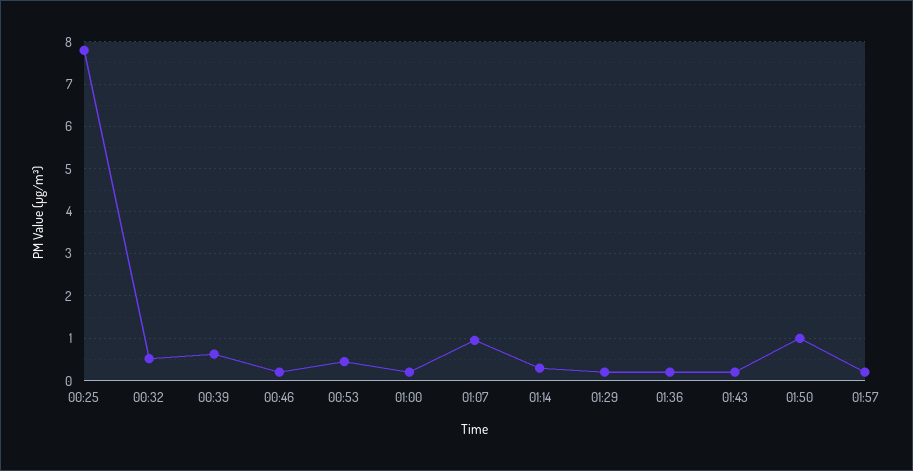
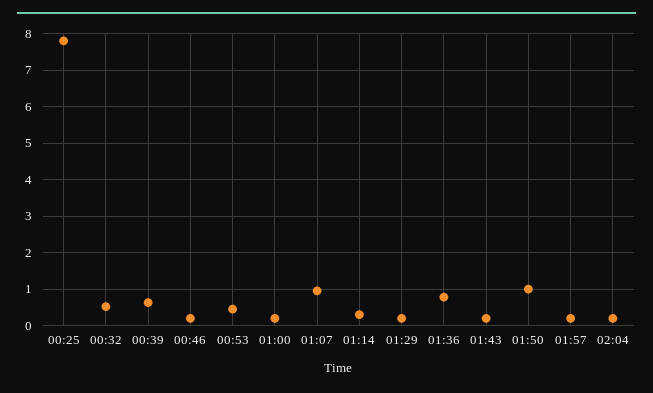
01:36: 0.2 -> 0.8
02:04: none -> 0.2

